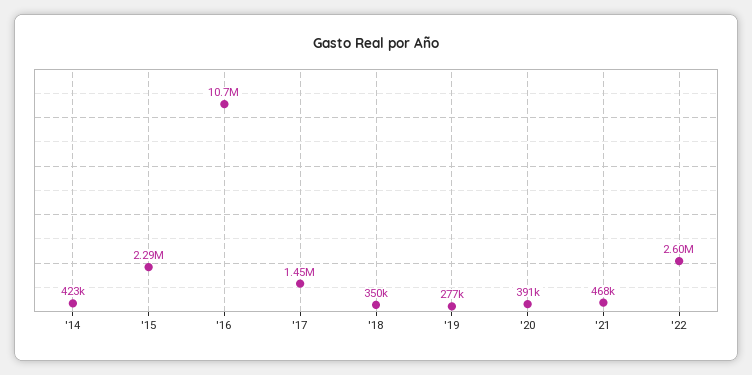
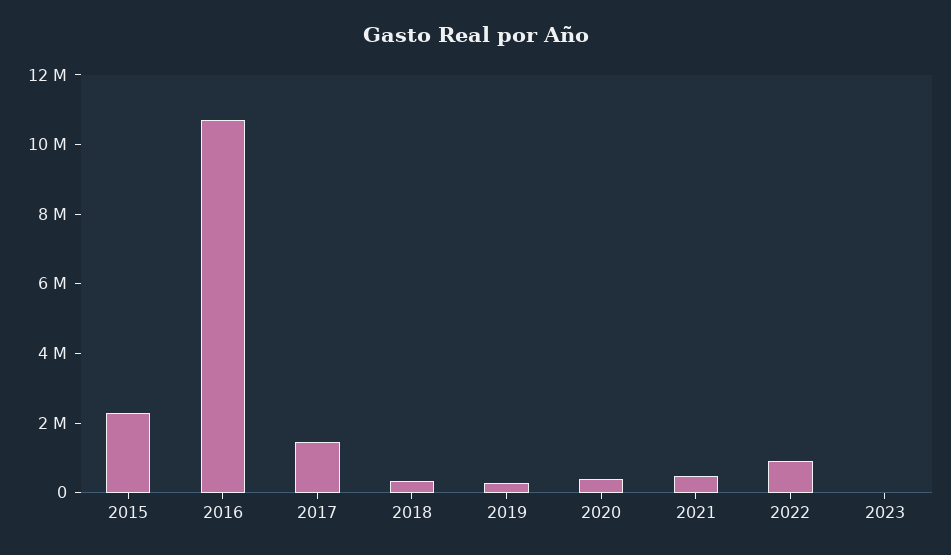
'14: 423000 -> none
'22: 2600000 -> 1000000
2023: none -> 0

